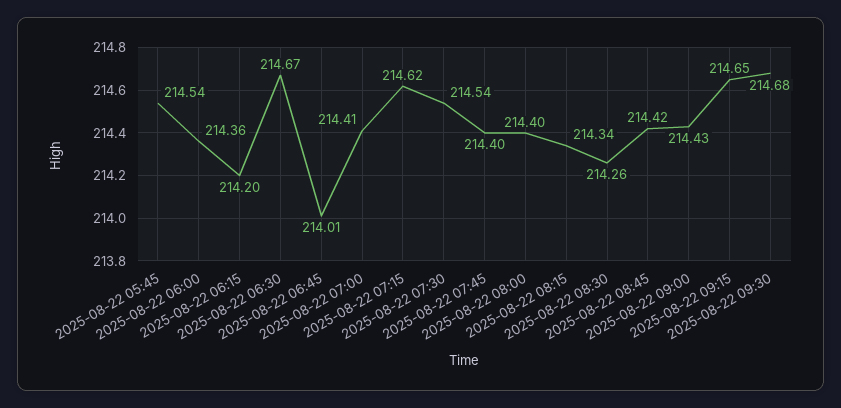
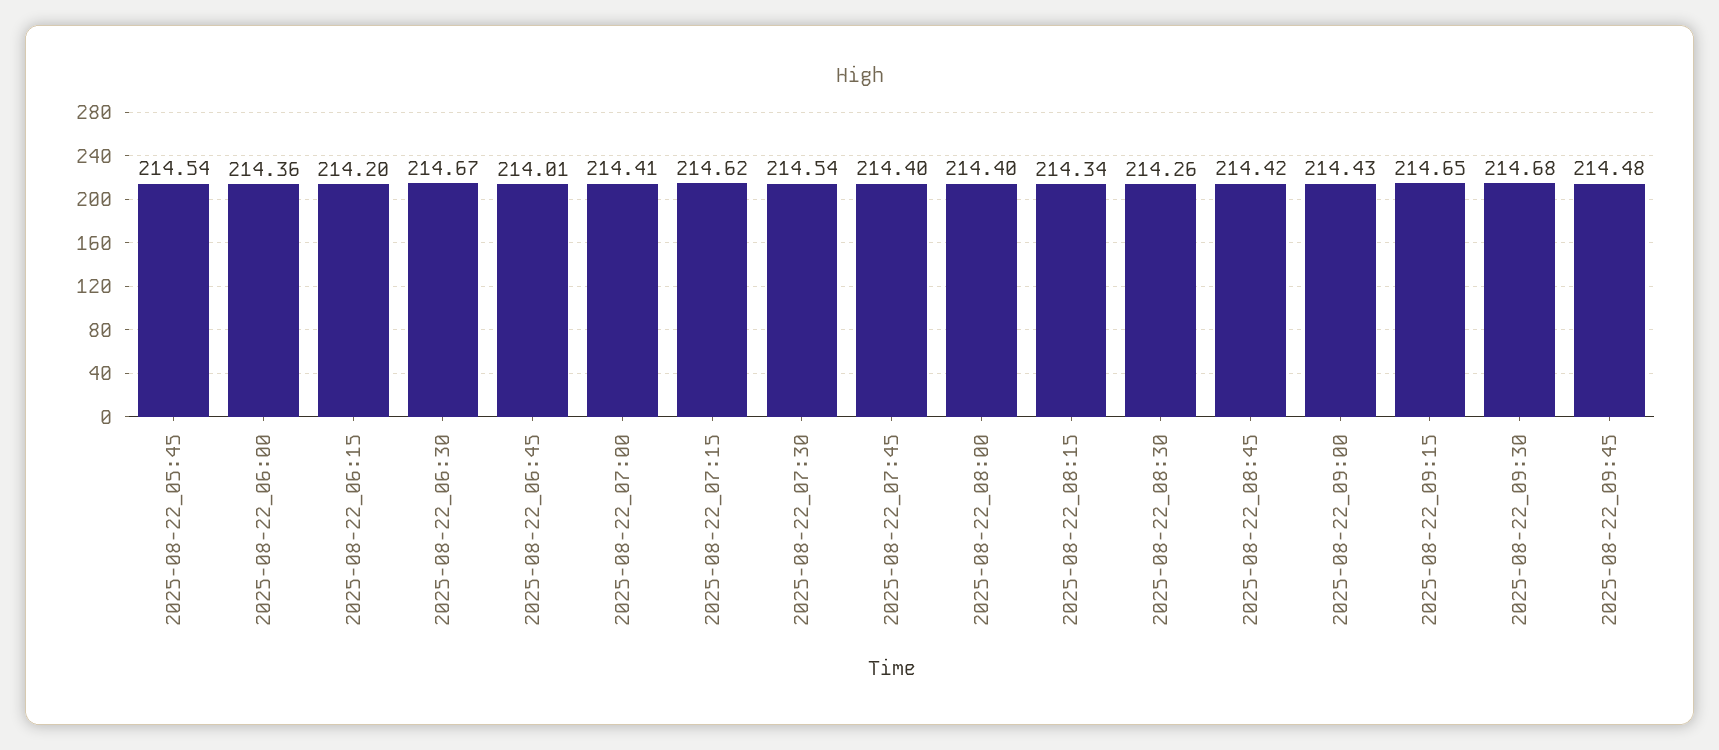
2025-08-22_09:45: none -> 214.48

